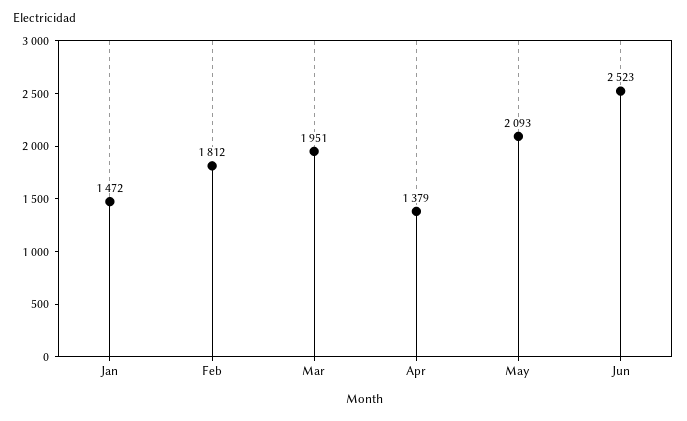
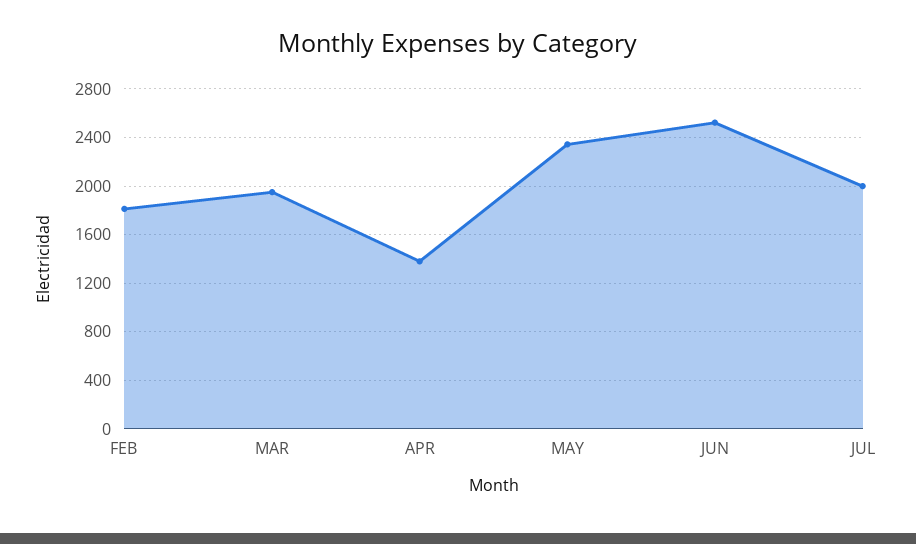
Jan: 1472 -> none
May: 2093 -> 2350
JUL: none -> 2000

